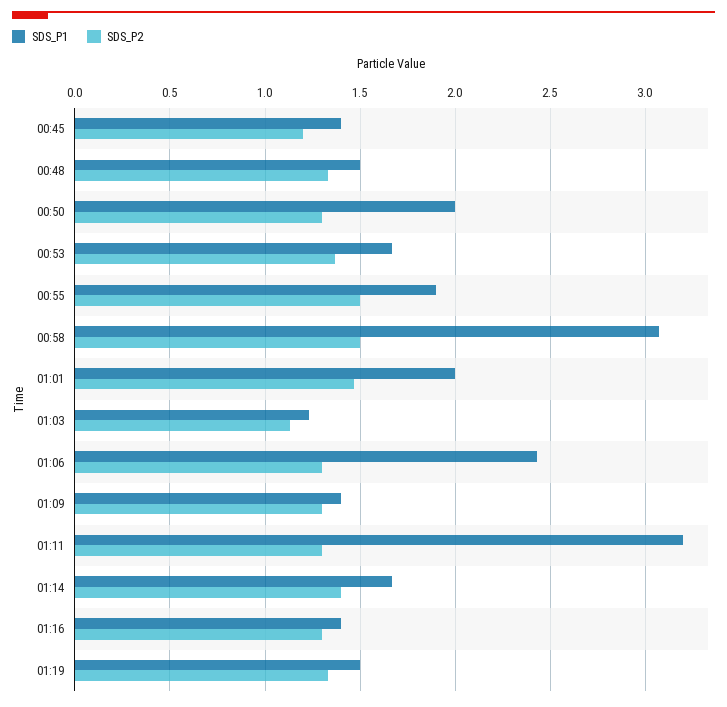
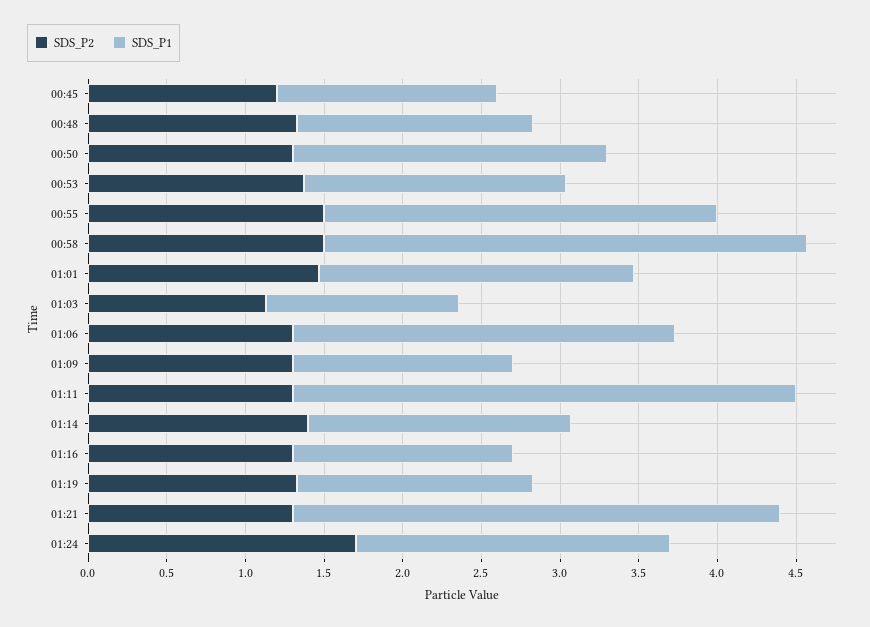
SDS_P1, 00:55: 1.9 -> 2.5
SDS_P2, 01:21: none -> 1.3
SDS_P1, 01:21: none -> 3.1
SDS_P2, 01:24: none -> 1.7
SDS_P1, 01:24: none -> 2

